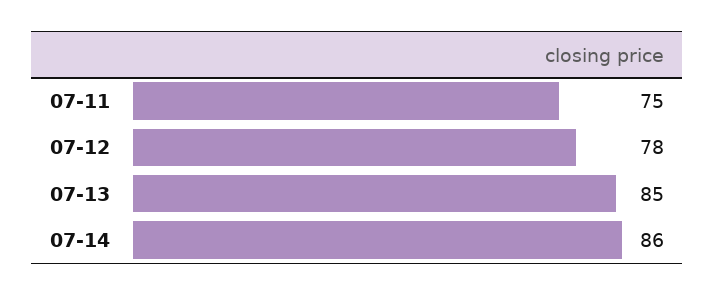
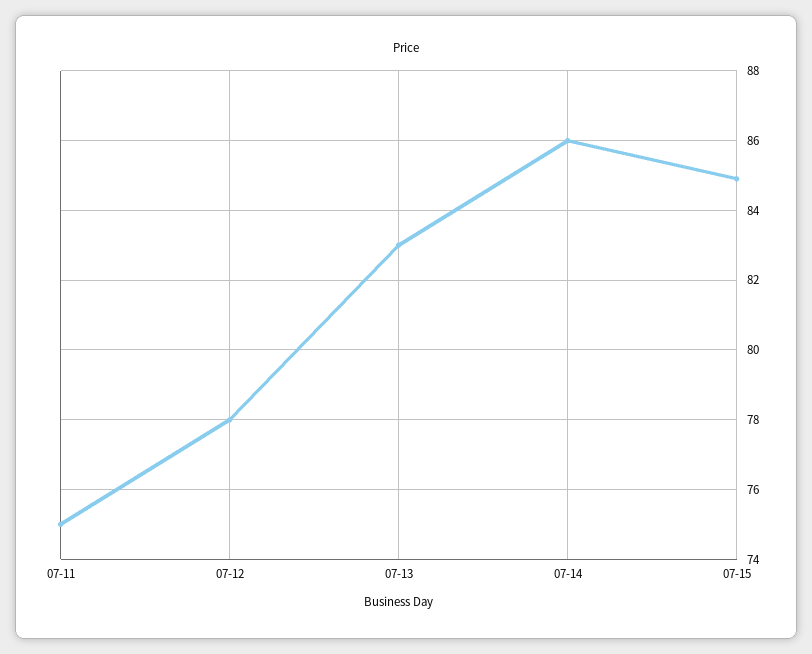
07-13: 85 -> 83
07-15: none -> 85

